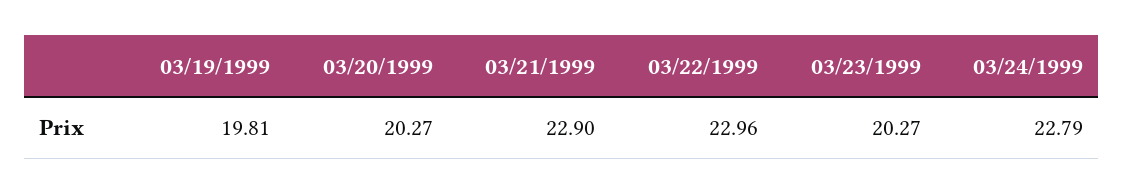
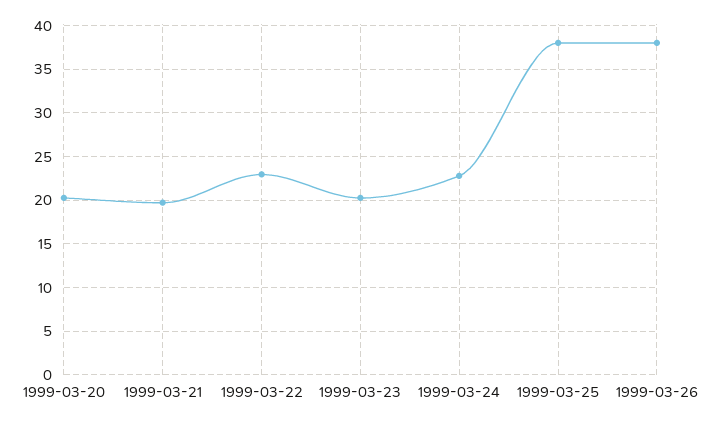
03/19/1999: 19.81 -> none
03/21/1999: 22.9 -> 20
1999-03-25: none -> 38
1999-03-26: none -> 38

